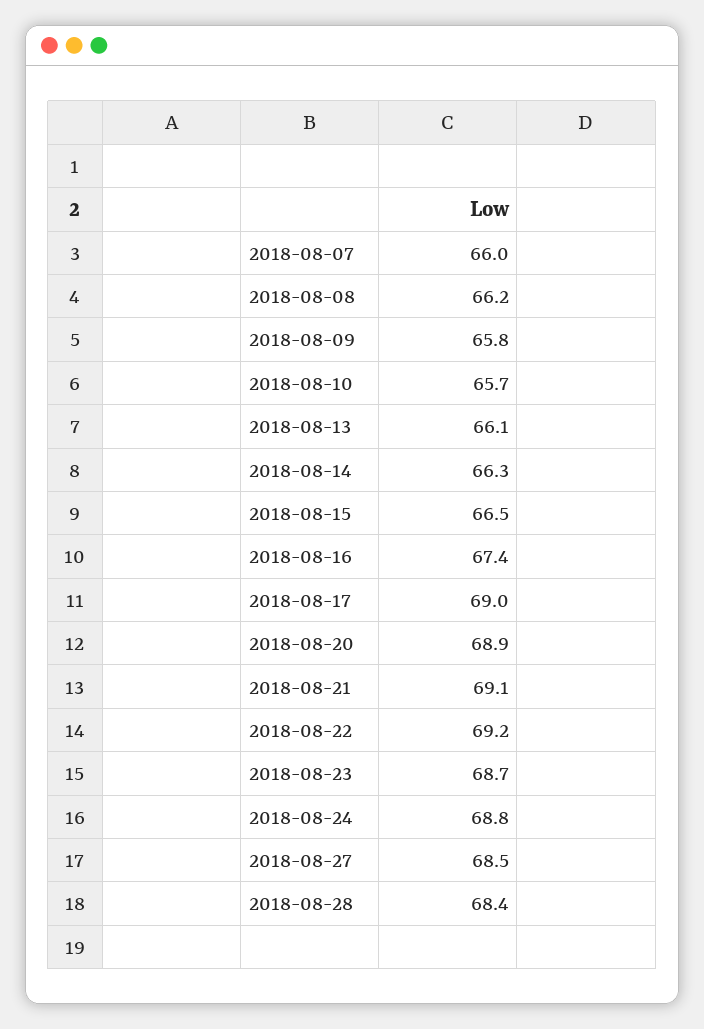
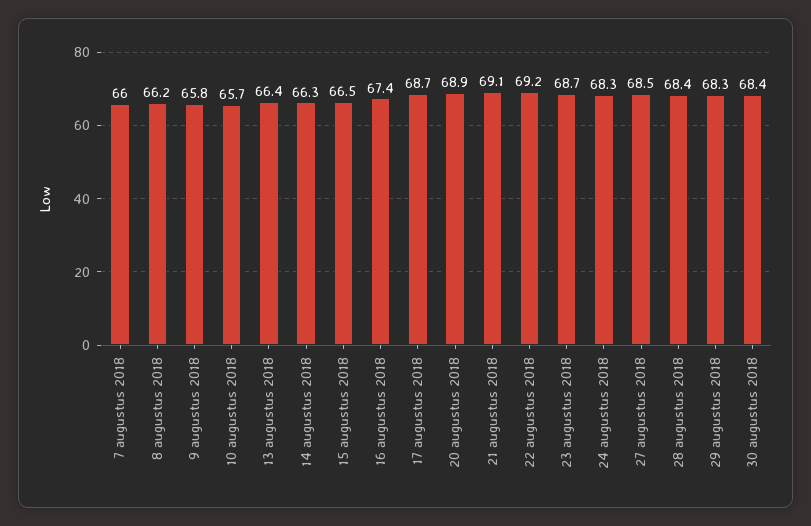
2018-08-13: 66.1 -> 66.4
2018-08-17: 69 -> 68.7
2018-08-24: 68.8 -> 68.3
29 augustus 2018: none -> 68.3
30 augustus 2018: none -> 68.4

